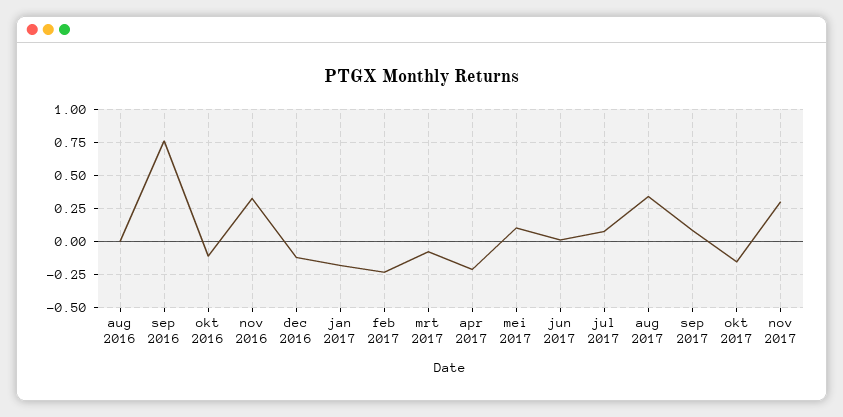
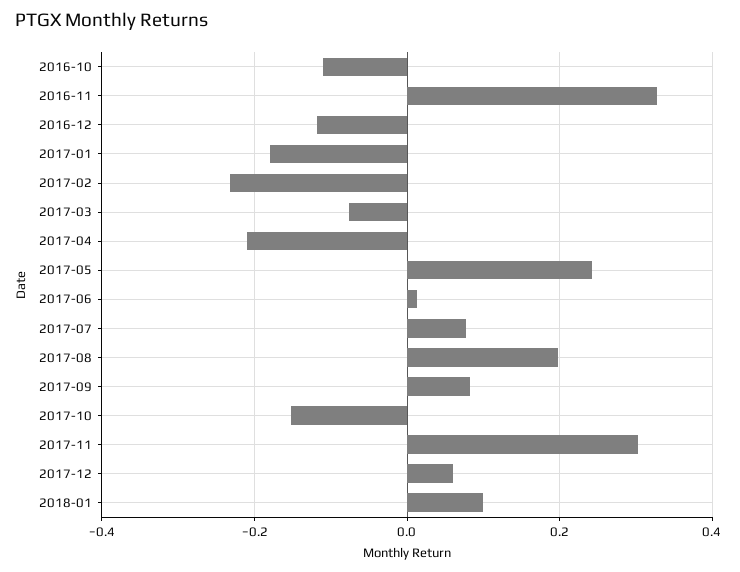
aug 2016: 0 -> none
sep 2016: 0.75 -> none
mei 2017: 0.1 -> 0.24
aug 2017: 0.35 -> 0.2
2017-12: none -> 0.06
2018-01: none -> 0.1

